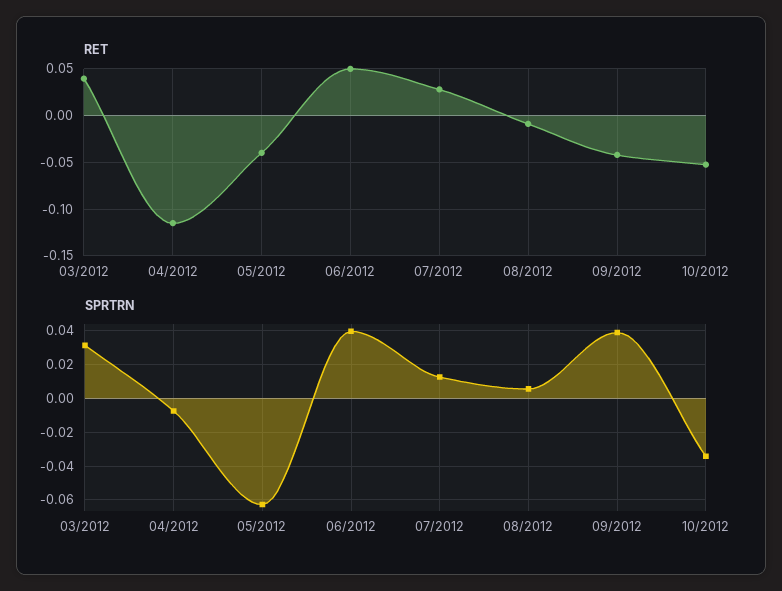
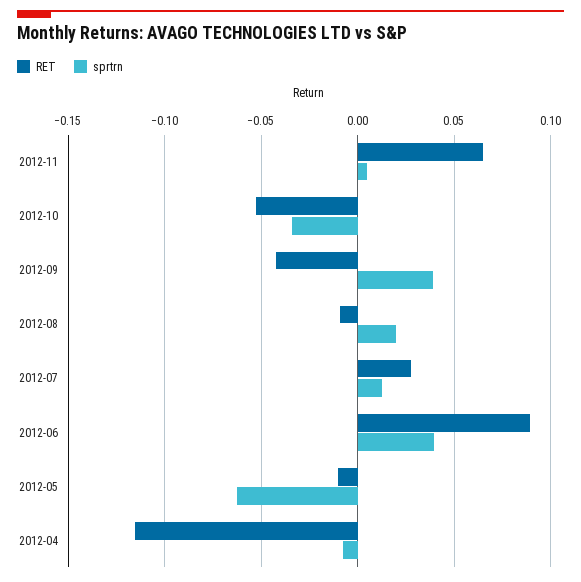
RET, 03/2012: 0.04 -> none
RET, 05/2012: -0.04 -> -0.01
RET, 06/2012: 0.05 -> 0.09
SPRTRN, 03/2012: 0.03 -> none
SPRTRN, 08/2012: 0.005 -> 0.02
RET, 2012-11: none -> 0.065
SPRTRN, 2012-11: none -> 0.005

